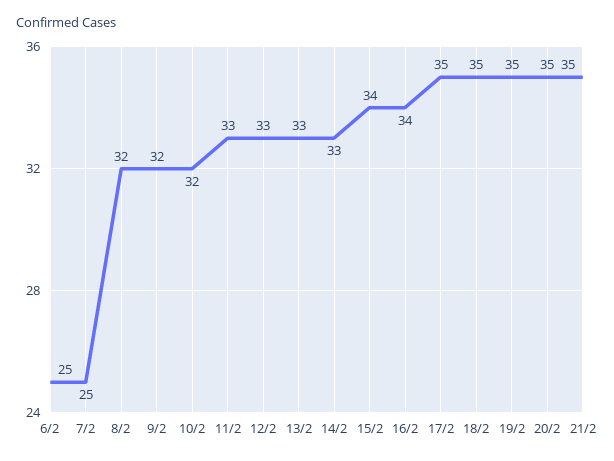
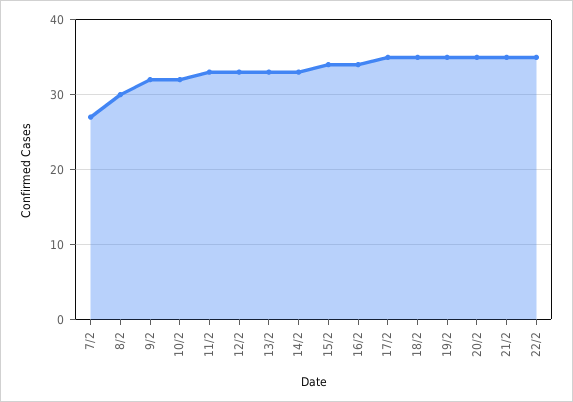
6/2: 25 -> none
7/2: 25 -> 27
8/2: 32 -> 30
22/2: none -> 35

